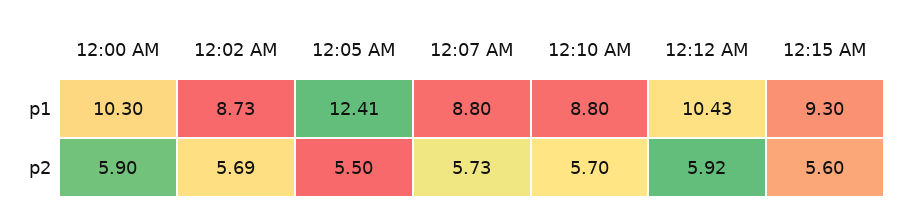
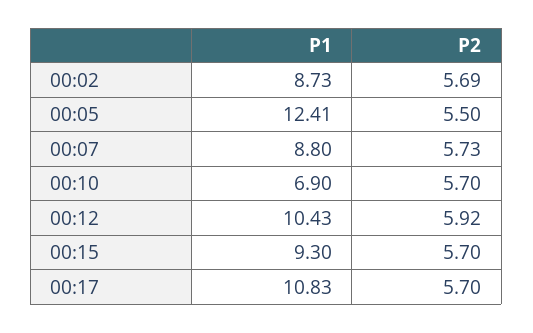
12:00 AM, p1: 10.3 -> none
12:10 AM, p1: 8.8 -> 6.9
12:00 AM, p2: 5.9 -> none
12:15 AM, p2: 5.6 -> 5.7
00:17, p1: none -> 10.83
00:17, p2: none -> 5.7

